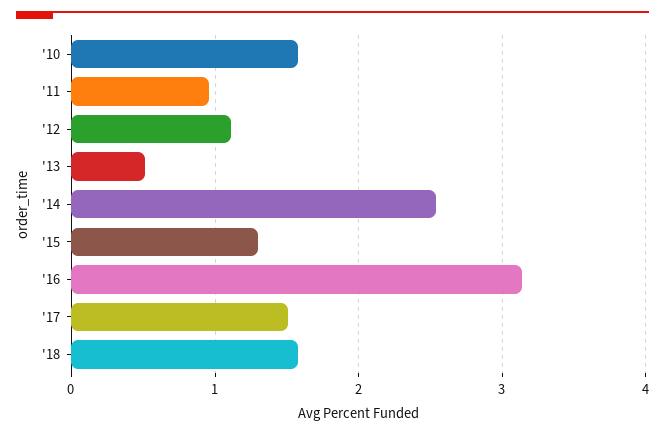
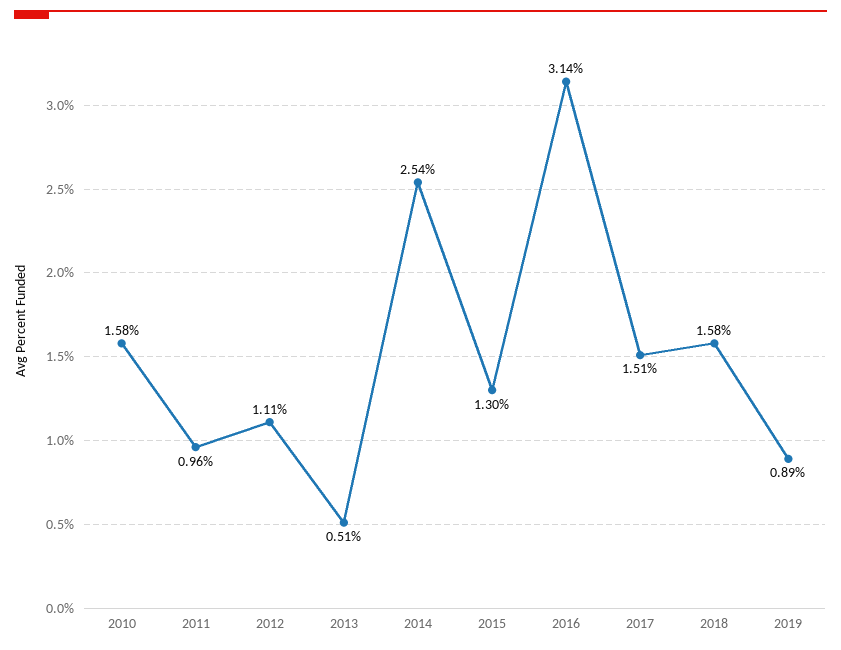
2019: none -> 0.89

